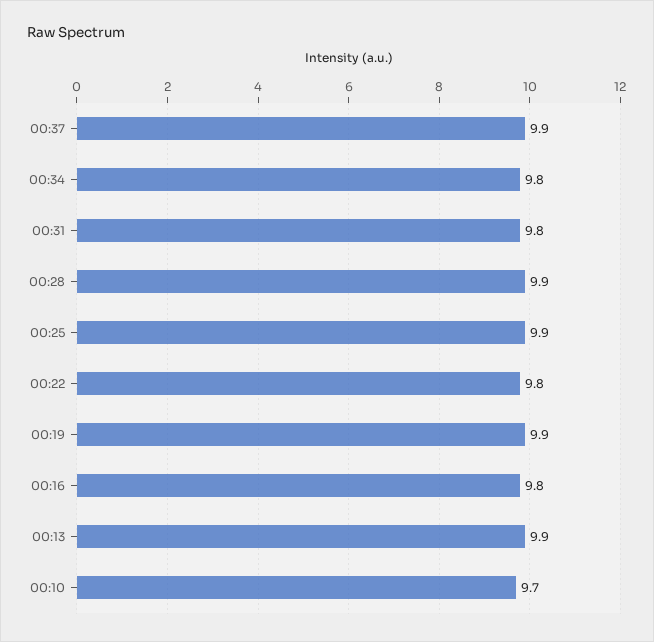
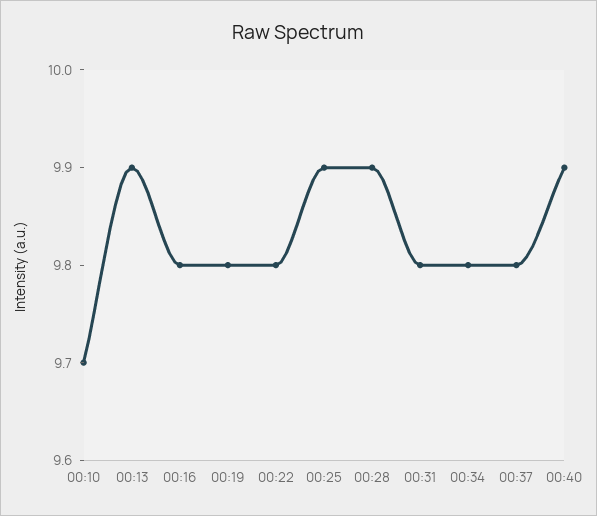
00:37: 9.9 -> 9.8
00:19: 9.9 -> 9.8
00:40: none -> 9.9

